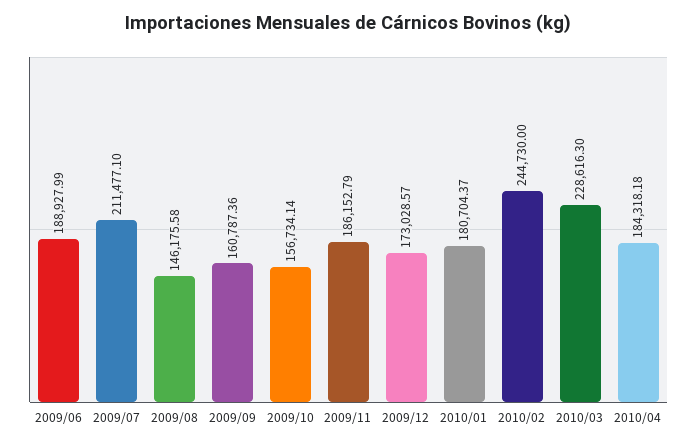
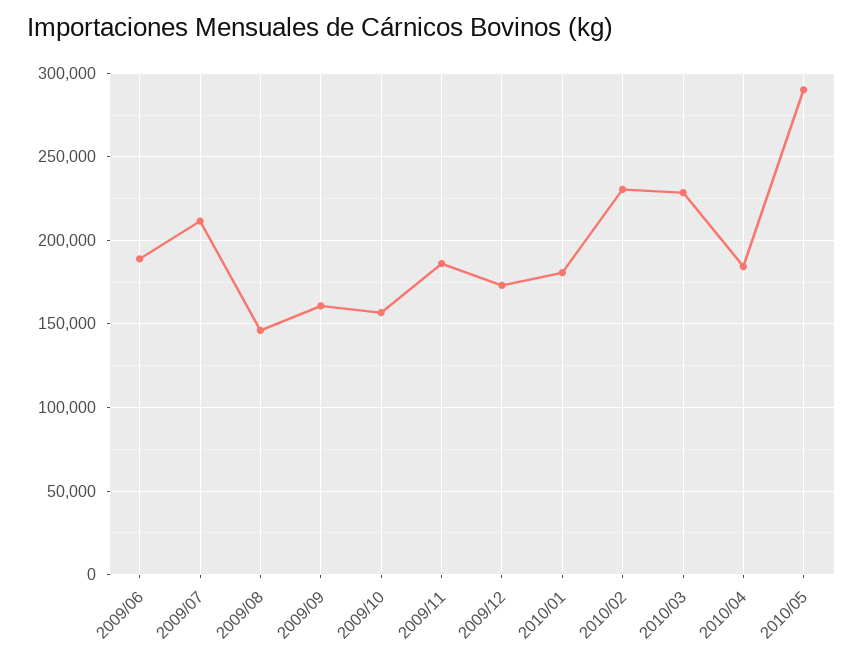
2010/02: 244730 -> 230000
2010/05: none -> 290000

